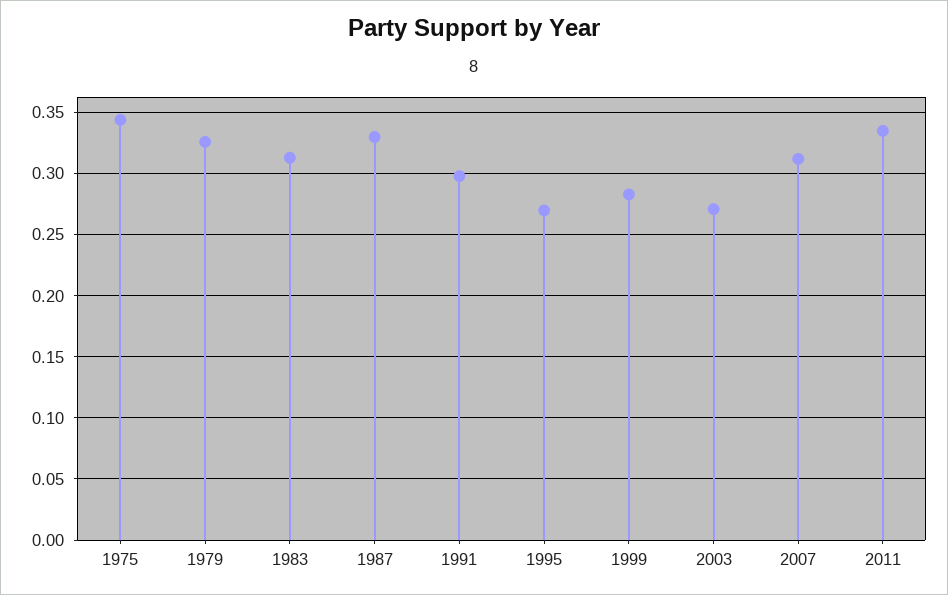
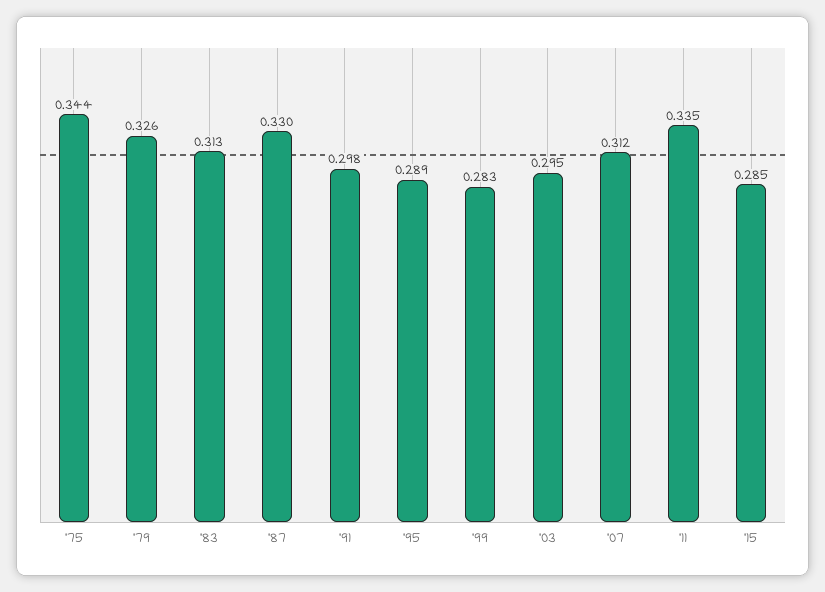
1995: 0.27 -> 0.289
2003: 0.27 -> 0.295
'15: none -> 0.285

